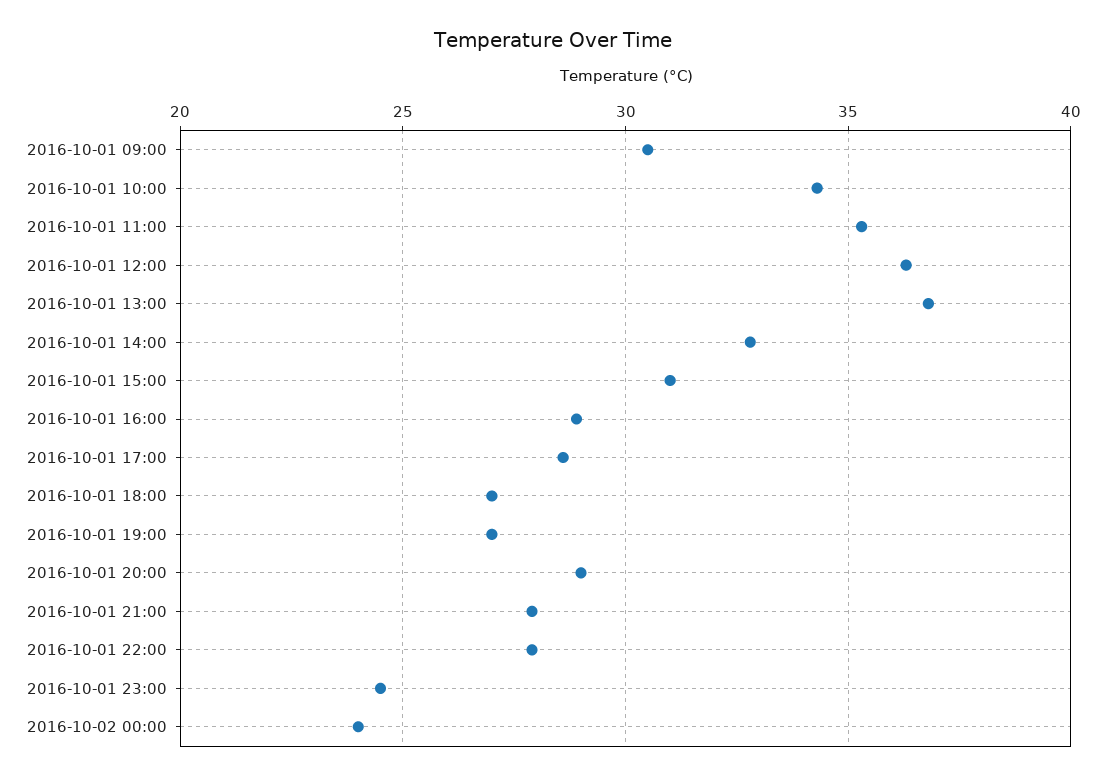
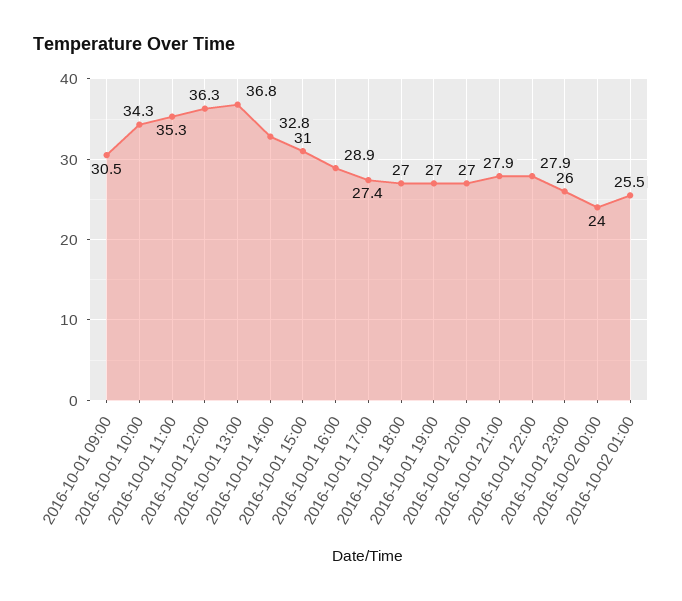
2016-10-01 17:00: 28.5 -> 27.4
2016-10-01 20:00: 29 -> 27
2016-10-01 23:00: 24.5 -> 26
2016-10-02 01:00: none -> 25.5

